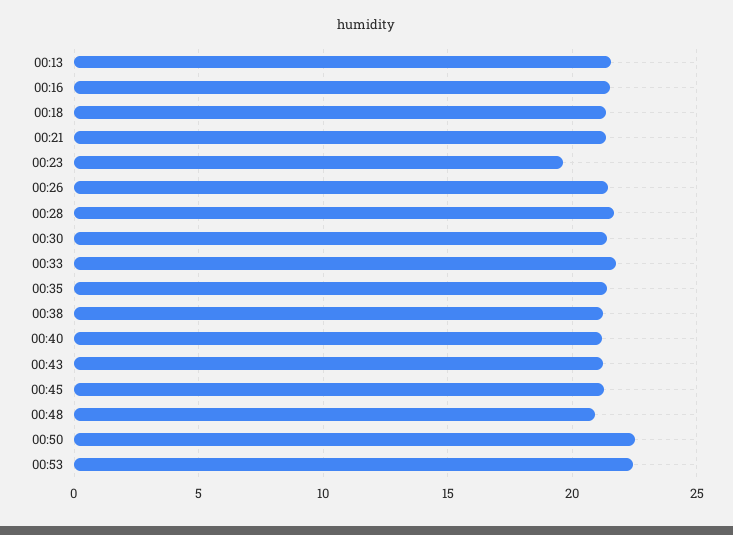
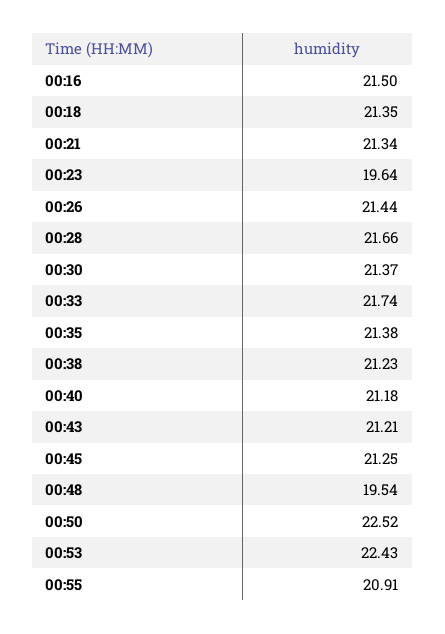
00:13: 21.5 -> none
00:48: 21 -> 19.54
00:55: none -> 20.91

